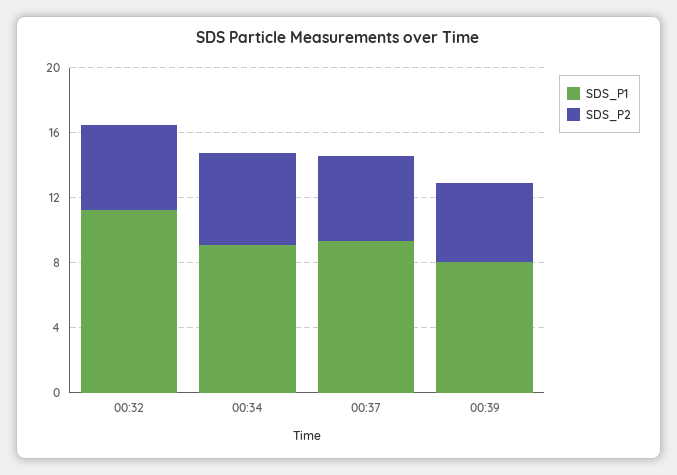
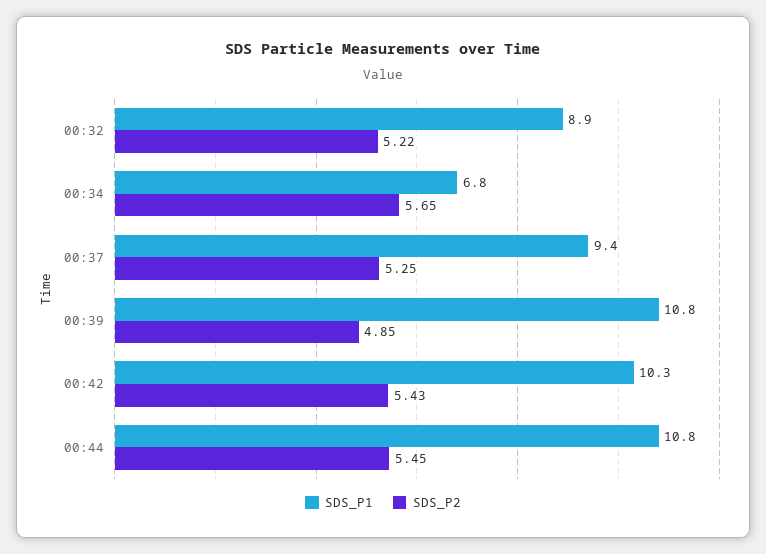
SDS_P1, 00:32: 11 -> 8.9
SDS_P1, 00:34: 9 -> 6.8
SDS_P1, 00:39: 8 -> 10.8
SDS_P1, 00:42: none -> 10.3
SDS_P2, 00:42: none -> 5.43
SDS_P1, 00:44: none -> 10.8
SDS_P2, 00:44: none -> 5.45

